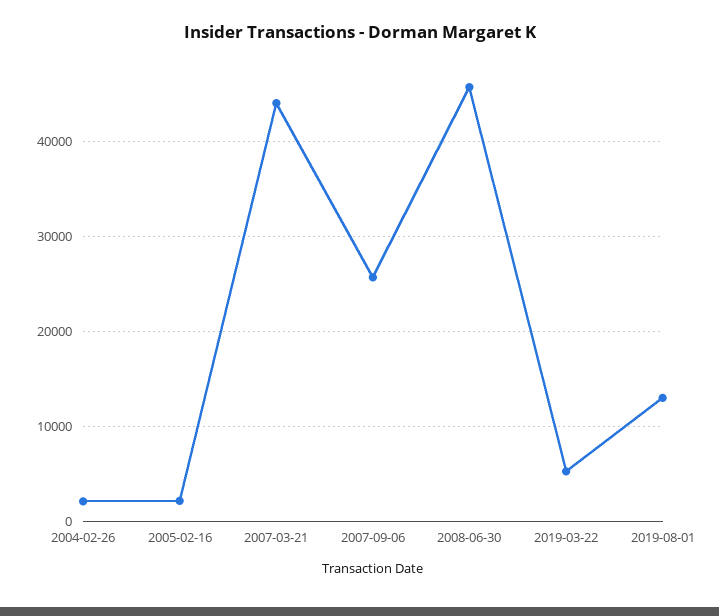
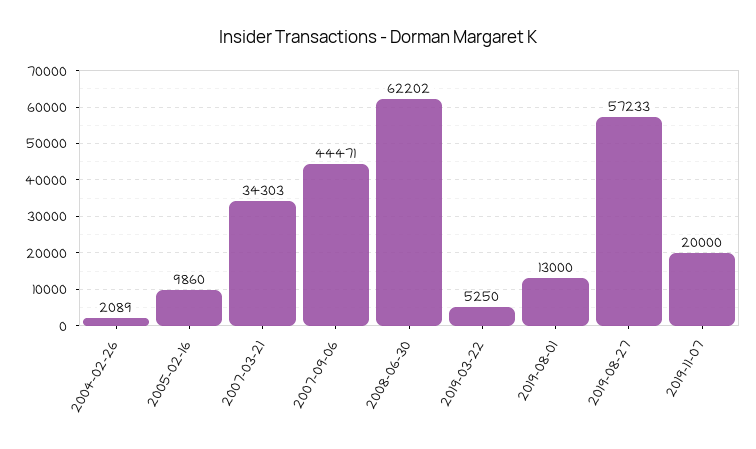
2005-02-16: 2000 -> 9860
2007-03-21: 44000 -> 34303
2007-09-06: 26000 -> 44471
2008-06-30: 46000 -> 62202
2019-08-27: none -> 57233
2019-11-07: none -> 20000

